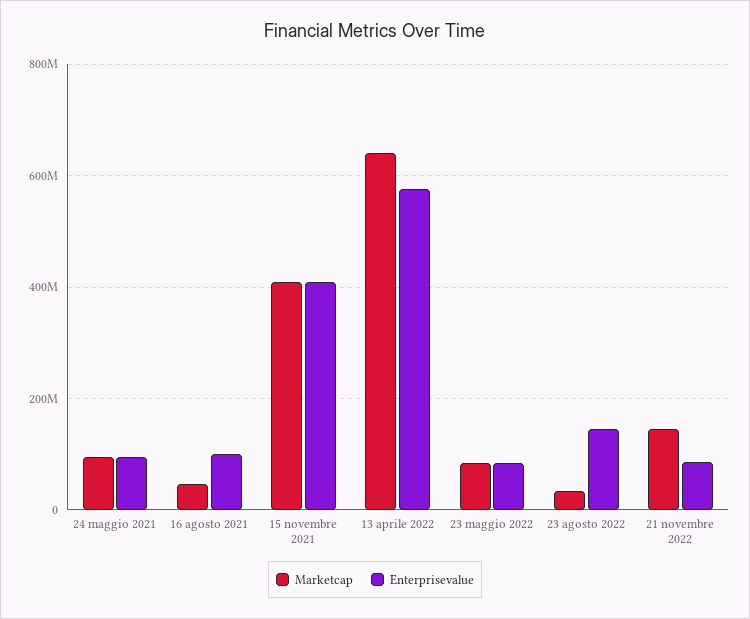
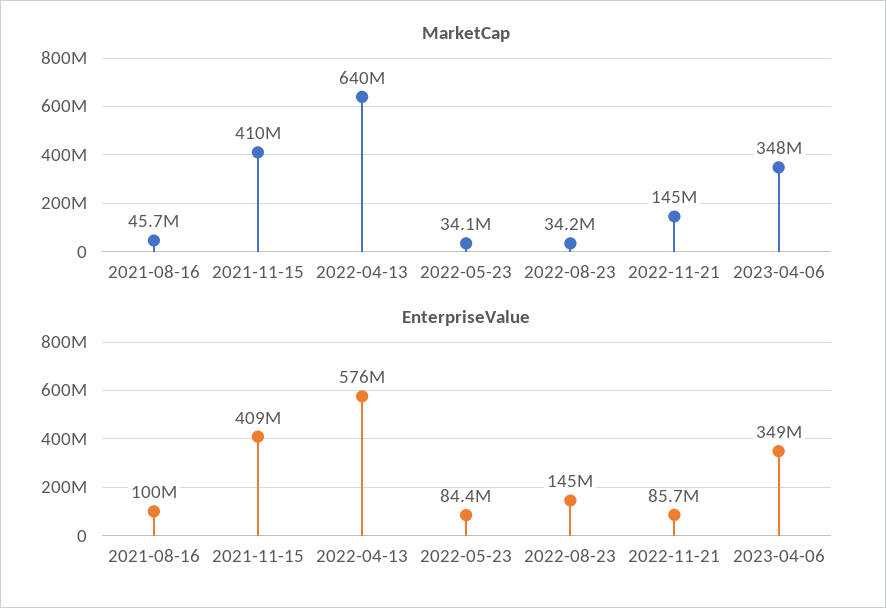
Marketcap, 24 maggio 2021: 100000000 -> none
Enterprisevalue, 24 maggio 2021: 100000000 -> none
Marketcap, 23 maggio 2022: 80000000 -> 34100000
Marketcap, 2023-04-06: none -> 348000000
Enterprisevalue, 2023-04-06: none -> 349000000

